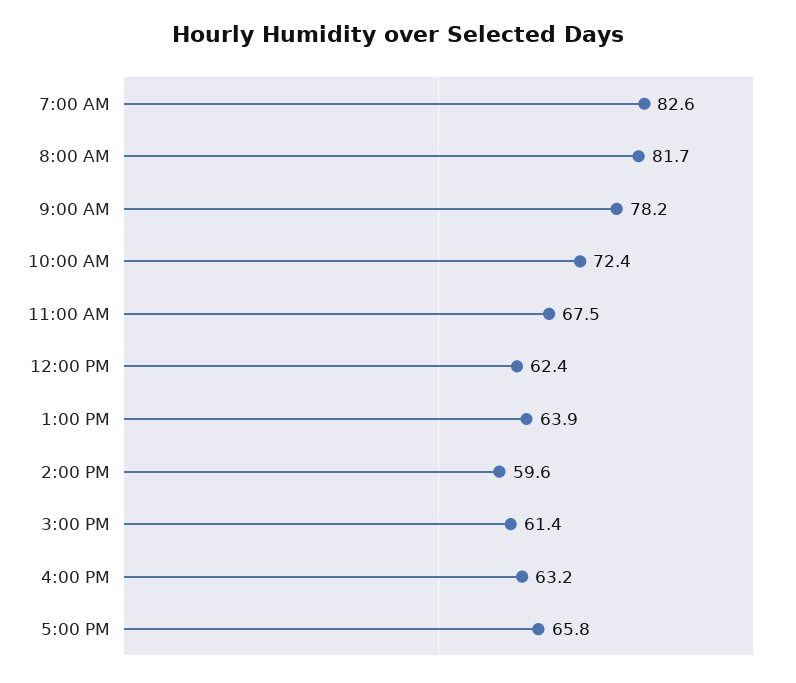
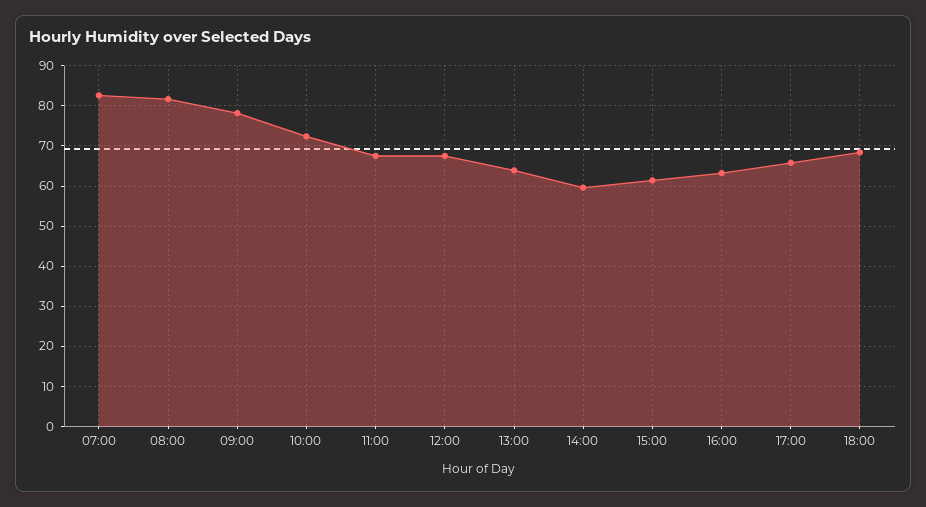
12:00 PM: 62.4 -> 68
18:00: none -> 68

